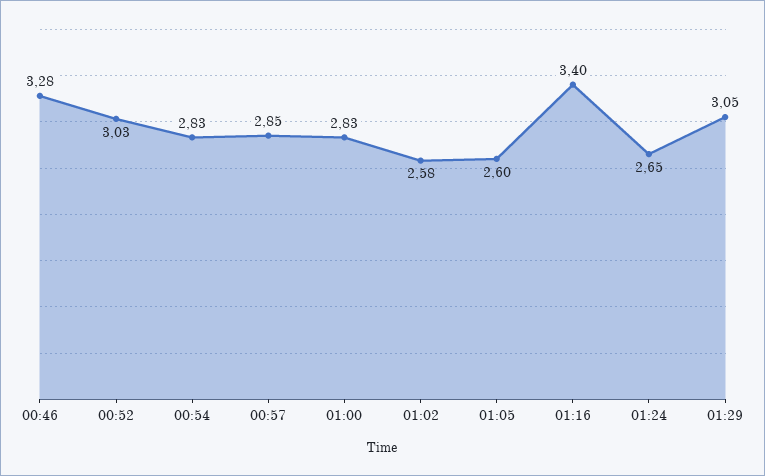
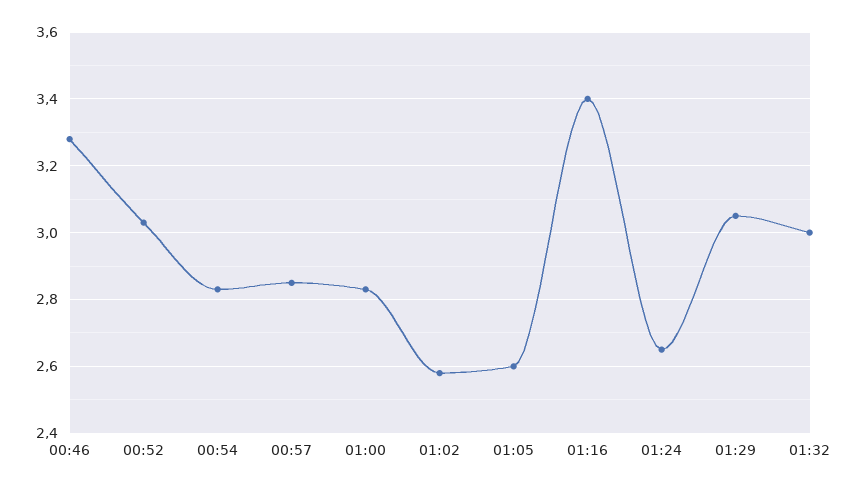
01:32: none -> 3

